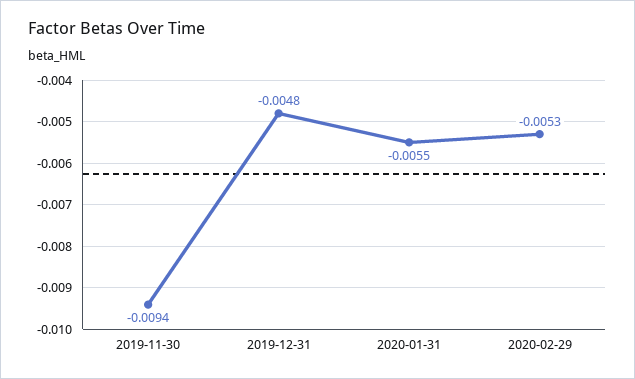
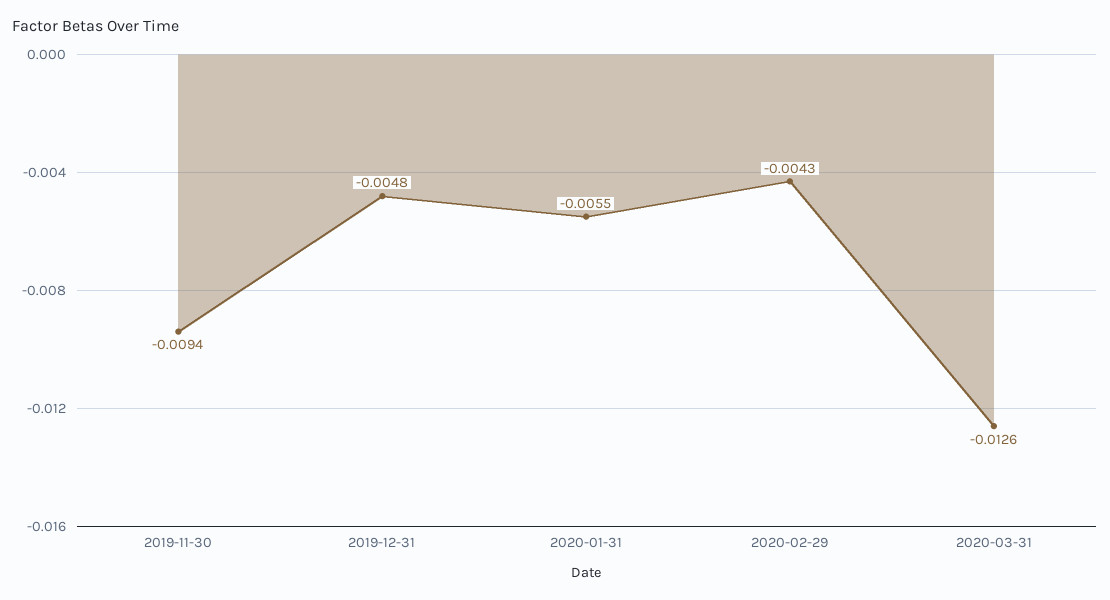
2020-02-29: -0.0053 -> -0.0043
2020-03-31: none -> -0.0126

